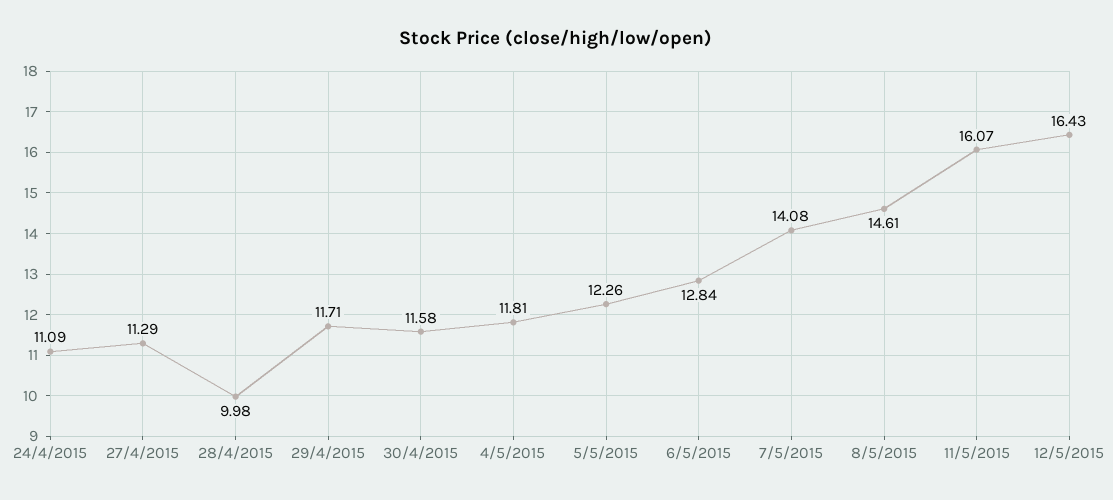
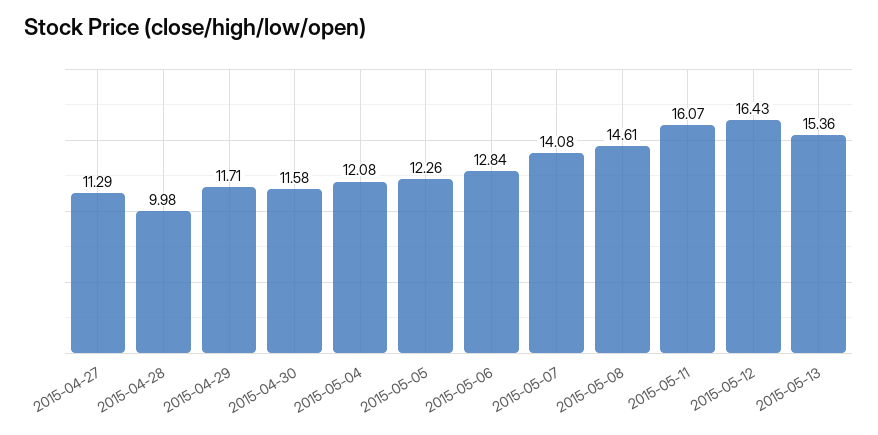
24/4/2015: 11.09 -> none
4/5/2015: 11.81 -> 12.08
2015-05-13: none -> 15.36

